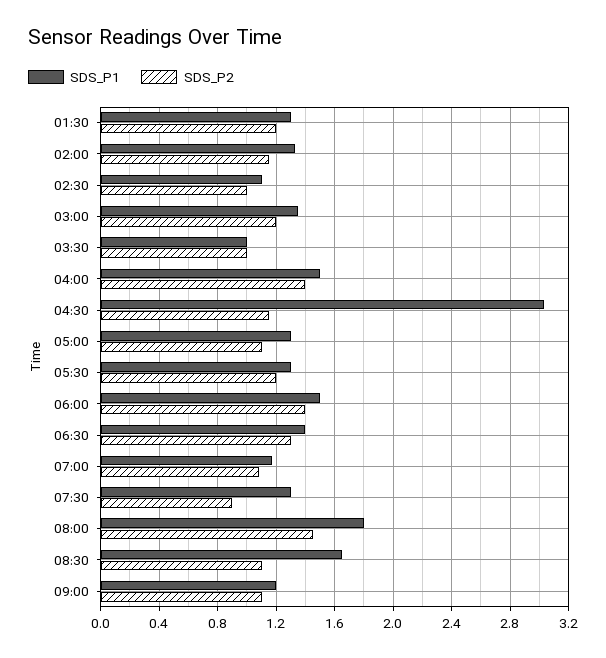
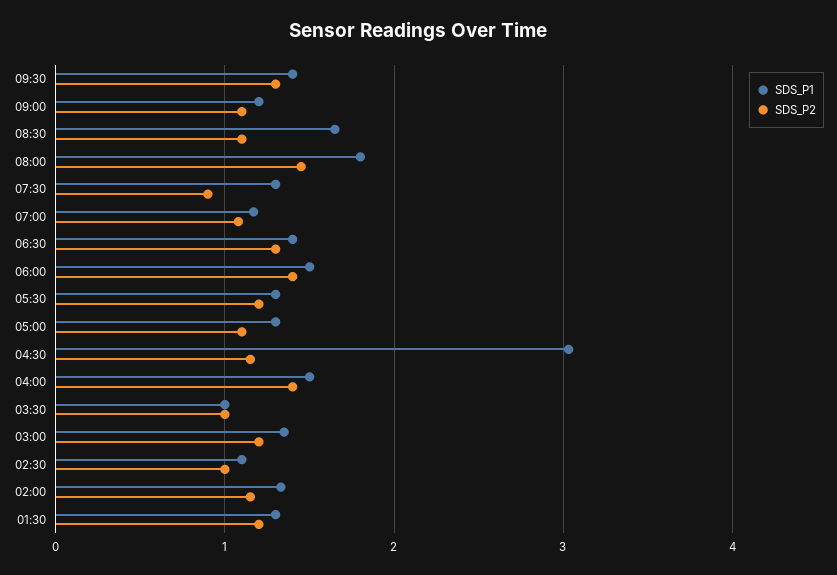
SDS_P1, 09:30: none -> 1.4
SDS_P2, 09:30: none -> 1.3

